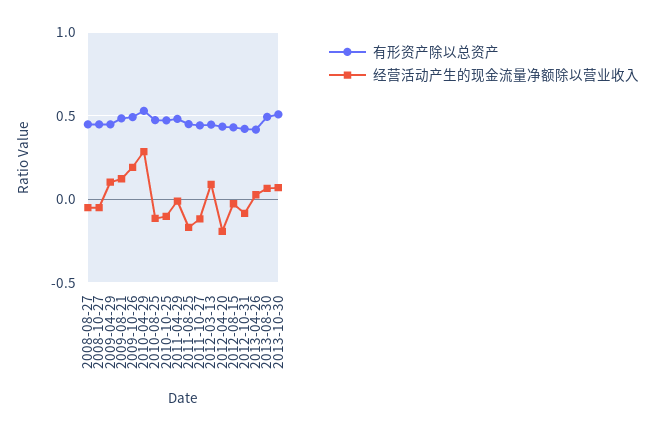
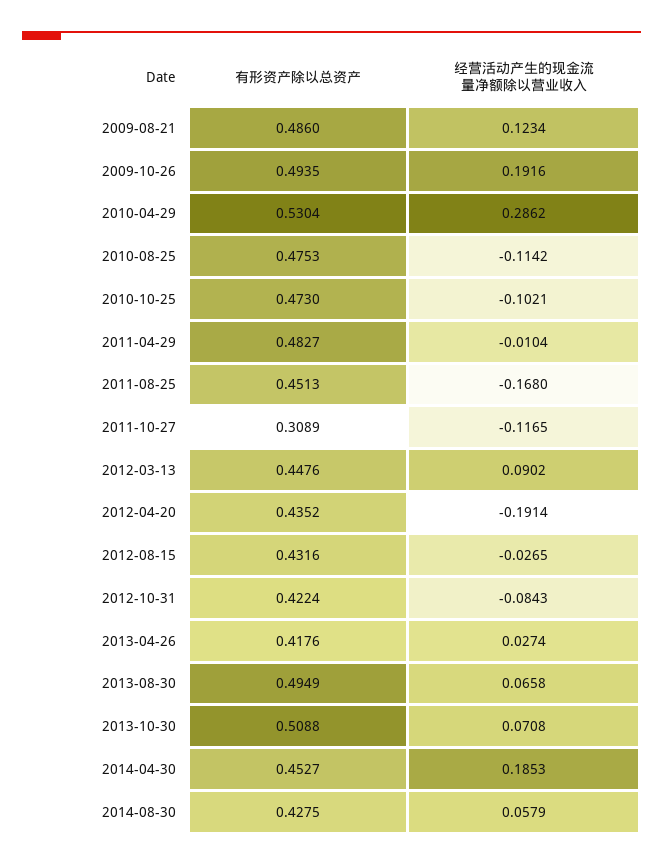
有形资产除以总资产, 2008-08-27: 0.45 -> none
经营活动产生的现金流量净额除以营业收入, 2008-08-27: -0.05 -> none
有形资产除以总资产, 2008-10-27: 0.45 -> none
经营活动产生的现金流量净额除以营业收入, 2008-10-27: -0.05 -> none
有形资产除以总资产, 2009-04-29: 0.45 -> none
经营活动产生的现金流量净额除以营业收入, 2009-04-29: 0.1 -> none
有形资产除以总资产, 2011-10-27: 0.45 -> 0.3089
有形资产除以总资产, 2014-04-30: none -> 0.4527
经营活动产生的现金流量净额除以营业收入, 2014-04-30: none -> 0.1853
有形资产除以总资产, 2014-08-30: none -> 0.4275
经营活动产生的现金流量净额除以营业收入, 2014-08-30: none -> 0.0579

